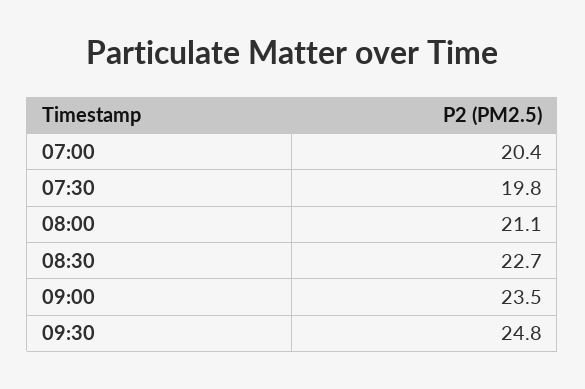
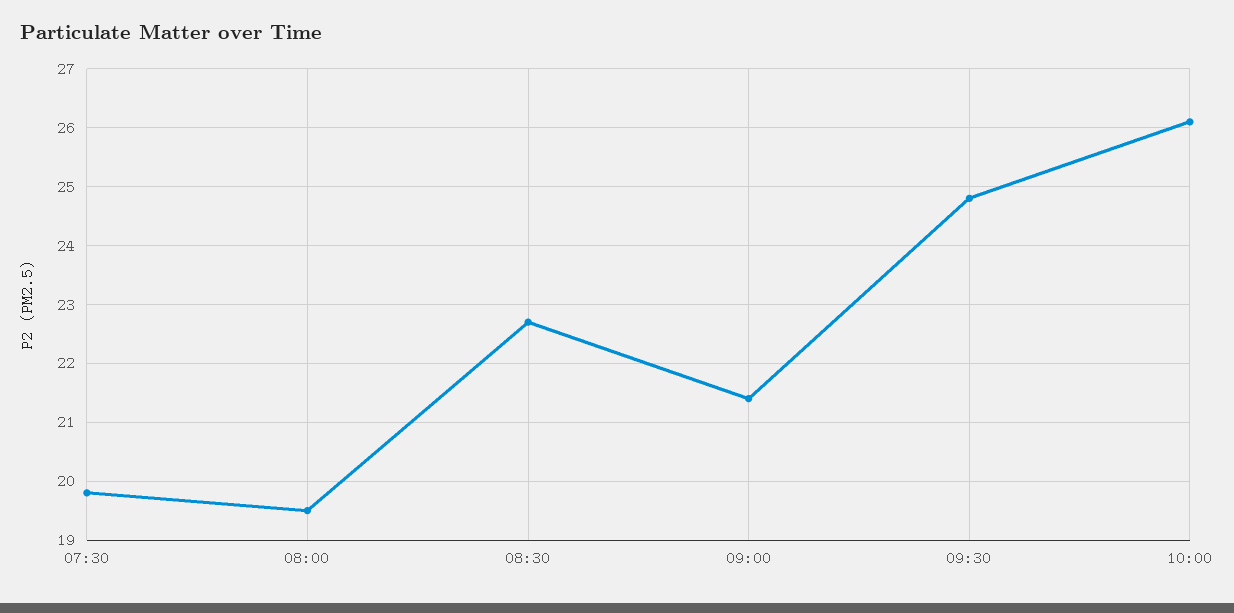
07:00: 20.4 -> none
08:00: 21.1 -> 19.5
09:00: 23.5 -> 21.5
10:00: none -> 26

